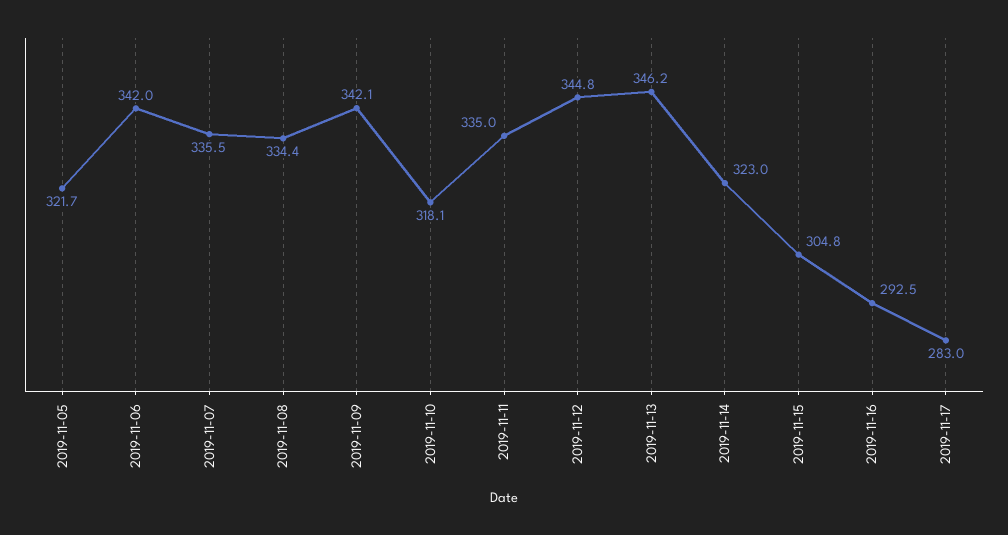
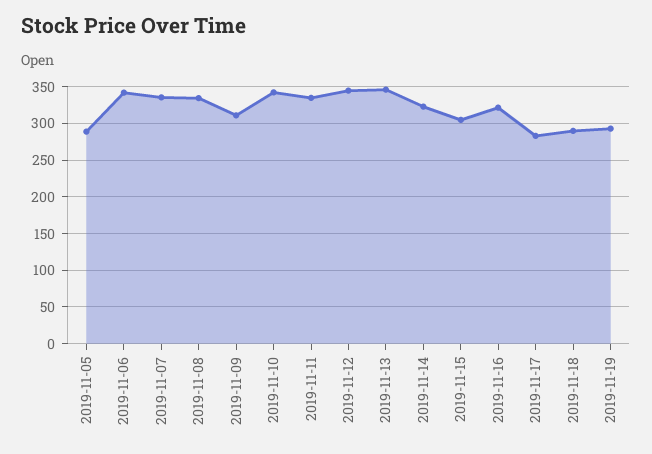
2019-11-05: 321.7 -> 290
2019-11-09: 342.1 -> 310
2019-11-10: 318.1 -> 340
2019-11-16: 292.5 -> 320
2019-11-18: none -> 290
2019-11-19: none -> 290

